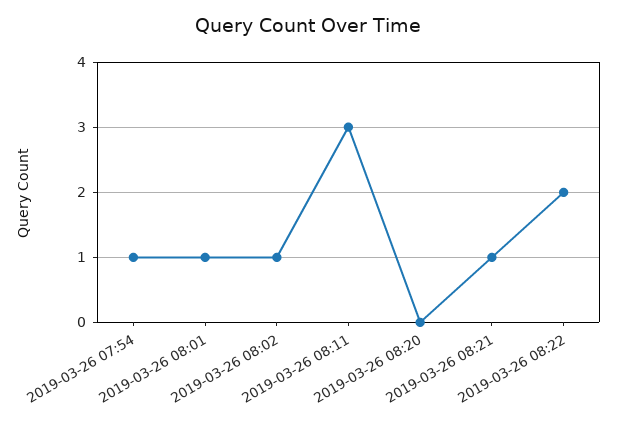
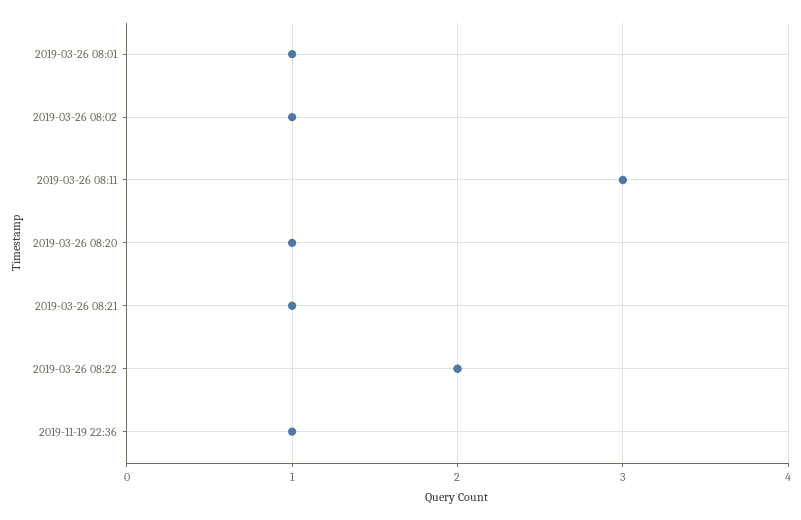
2019-03-26 07:54: 1 -> none
2019-03-26 08:20: 0 -> 1
2019-11-19 22:36: none -> 1

